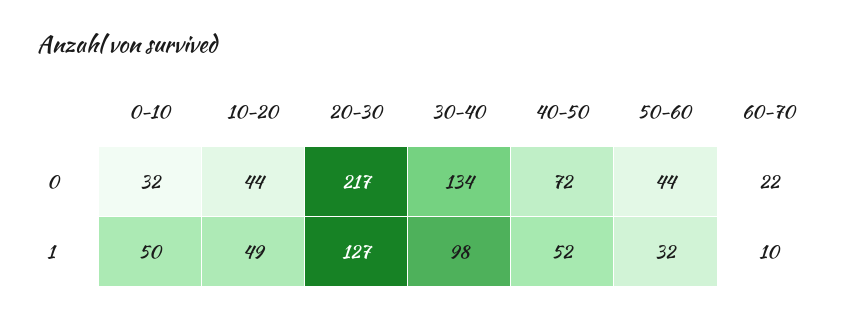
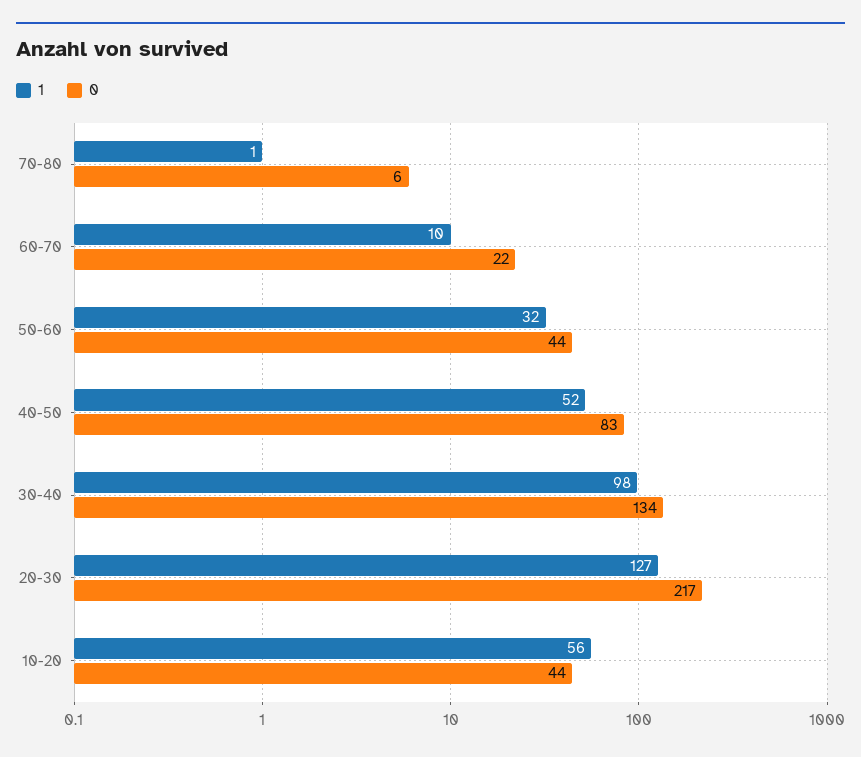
0, 0-10: 32 -> none
0, 40-50: 72 -> 83
1, 0-10: 50 -> none
1, 10-20: 49 -> 56
1, 70-80: none -> 1
0, 70-80: none -> 6

